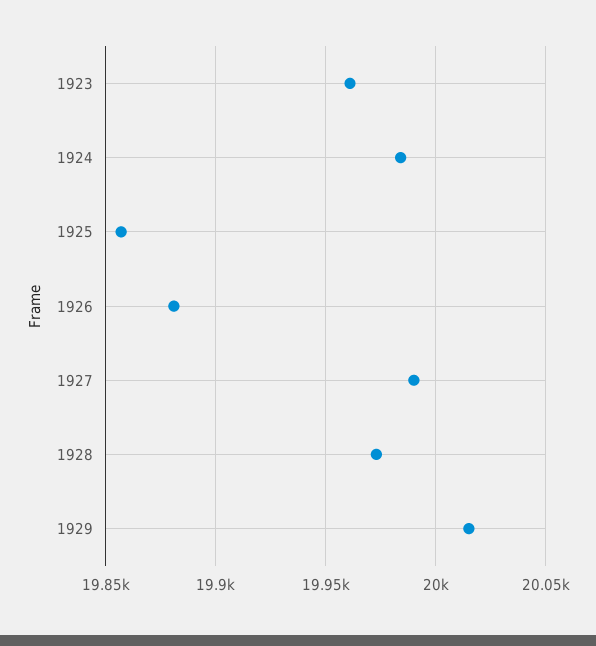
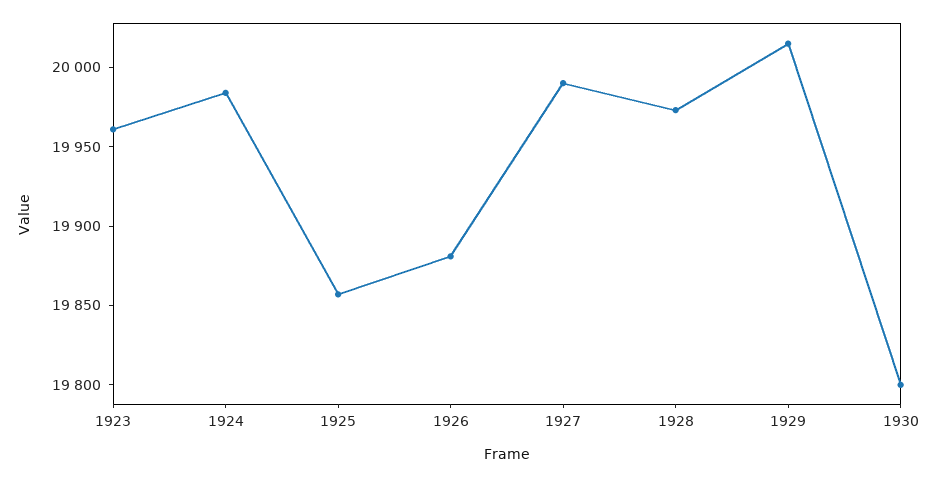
1930: none -> 19800

